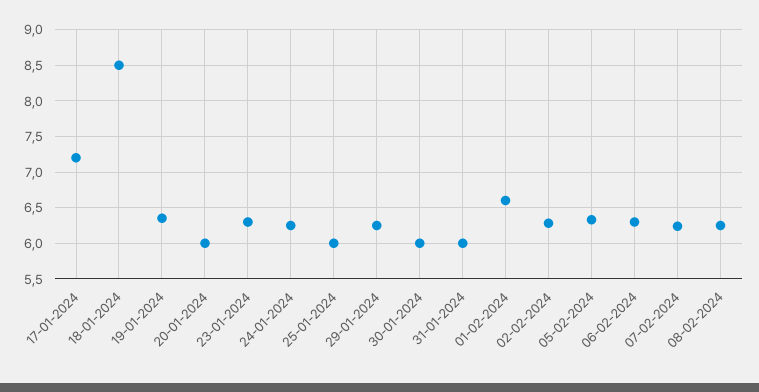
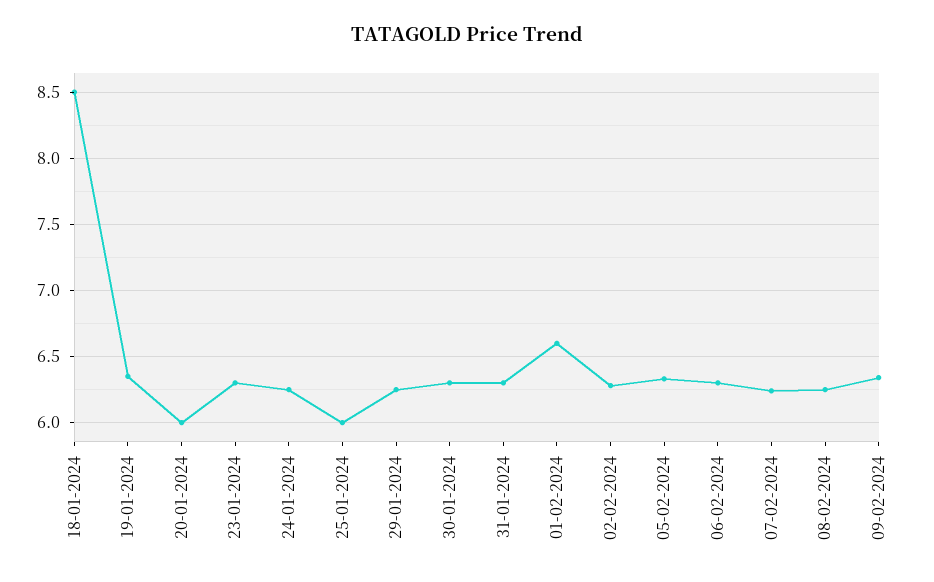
17-01-2024: 7.2 -> none
30-01-2024: 6 -> 6.3
31-01-2024: 6 -> 6.3
09-02-2024: none -> 6.35

